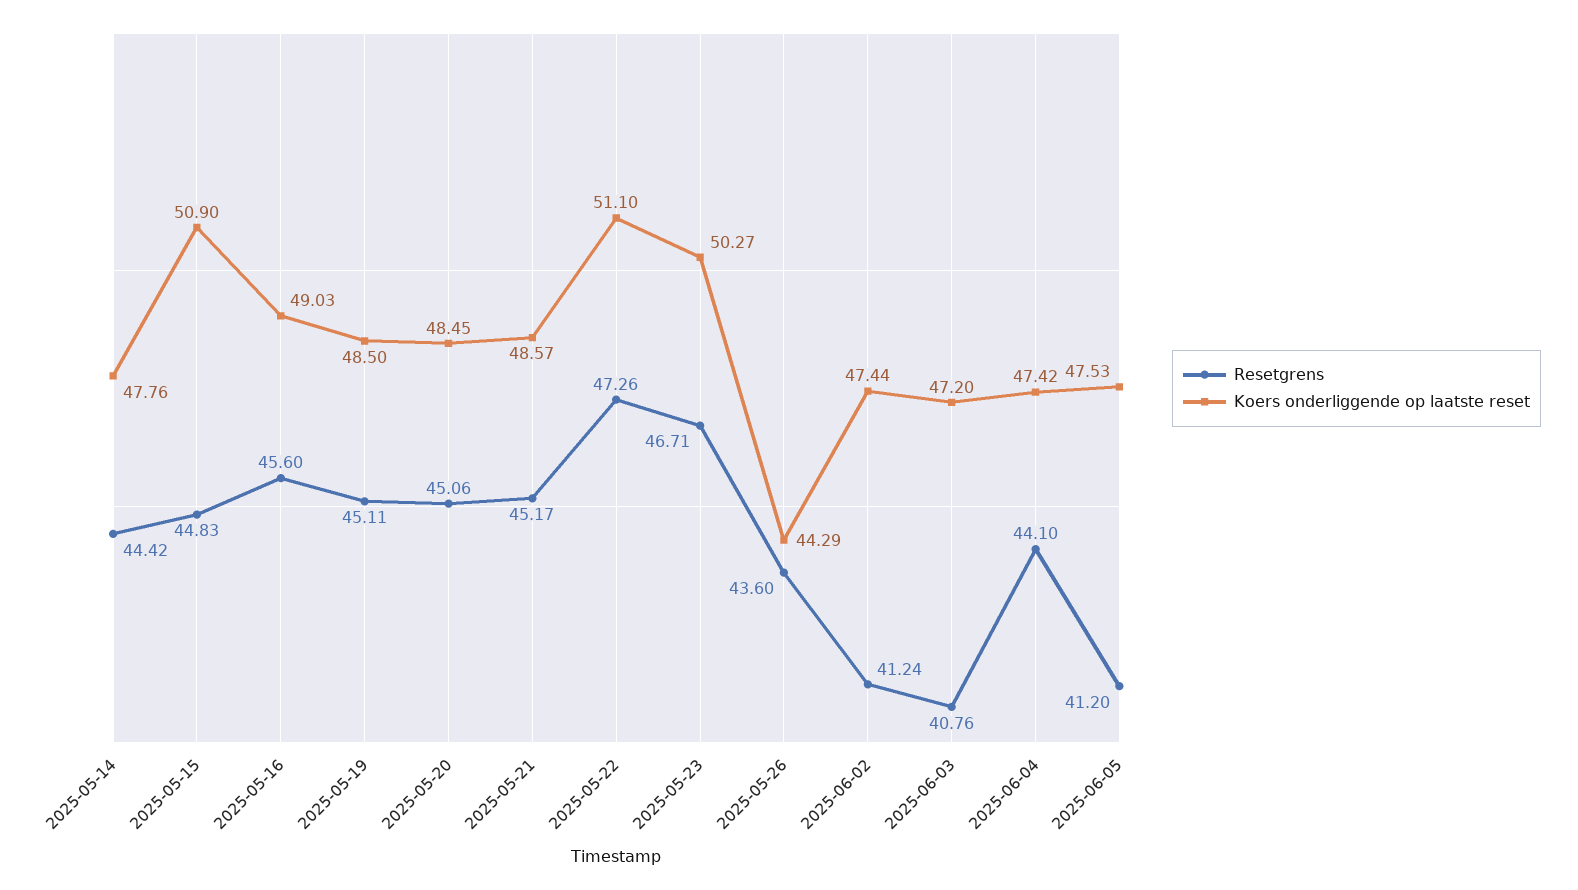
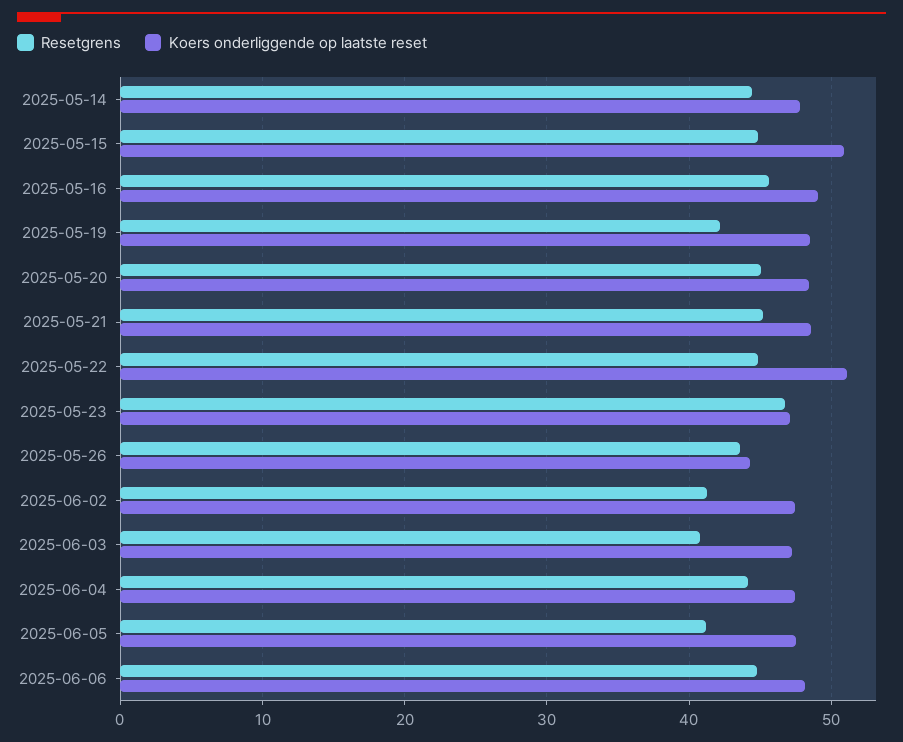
Resetgrens, 2025-05-19: 45.11 -> 42
Resetgrens, 2025-05-22: 47.26 -> 45
Koers onderliggende op laatste reset, 2025-05-23: 50.27 -> 47
Resetgrens, 2025-06-06: none -> 45
Koers onderliggende op laatste reset, 2025-06-06: none -> 48

